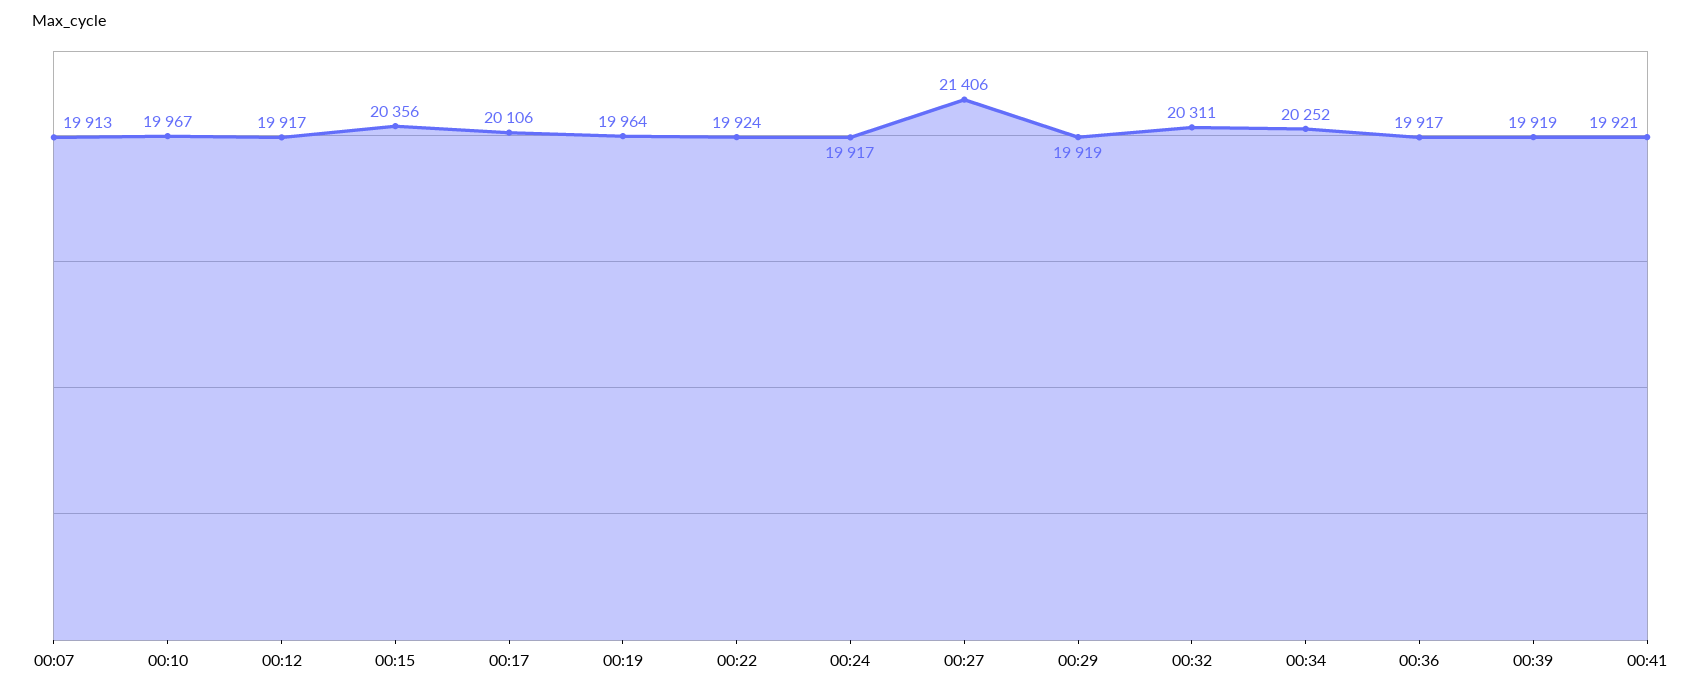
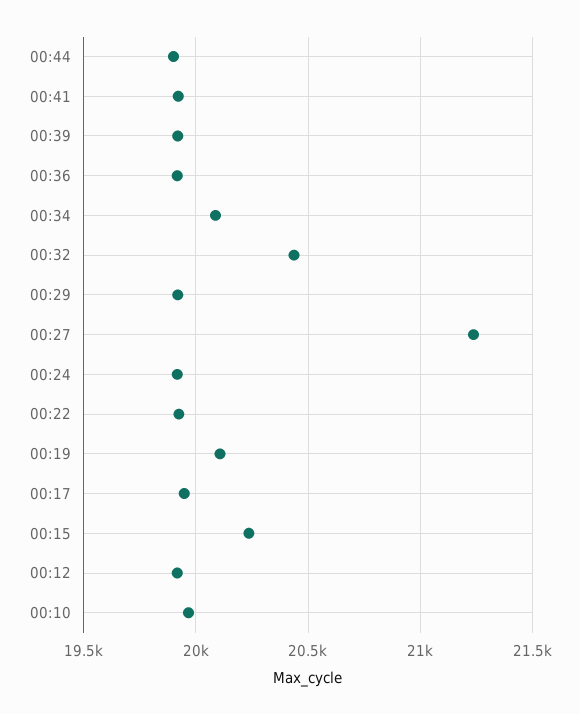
00:07: 19913 -> none
00:15: 20356 -> 20250
00:17: 20106 -> 19950
00:19: 19964 -> 20100
00:27: 21406 -> 21250
00:32: 20311 -> 20450
00:34: 20252 -> 20100
00:44: none -> 19900

